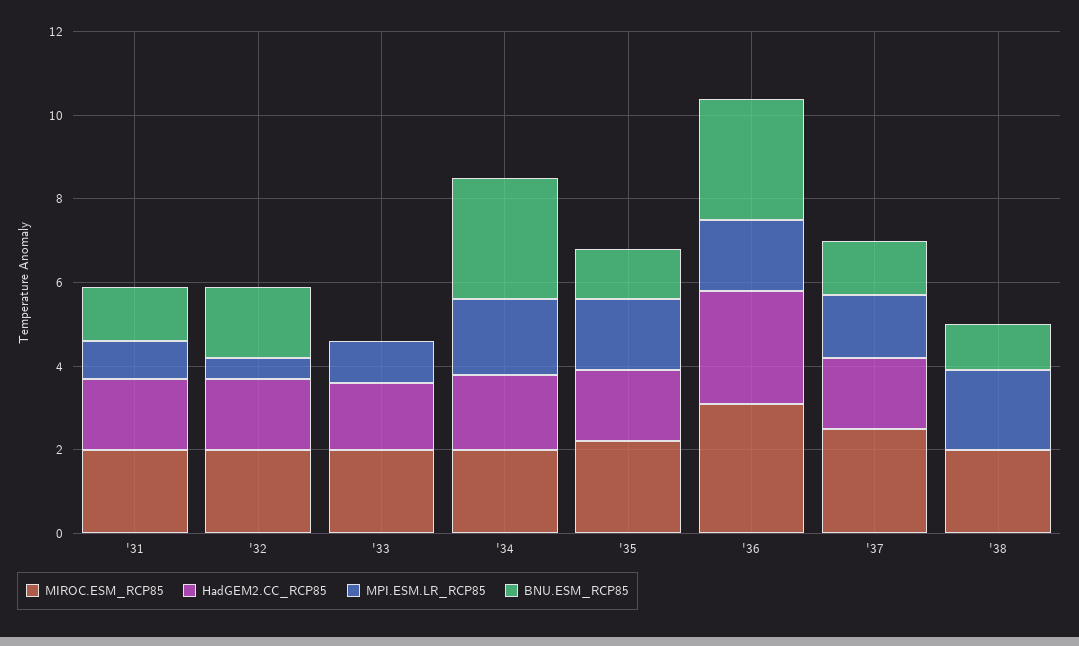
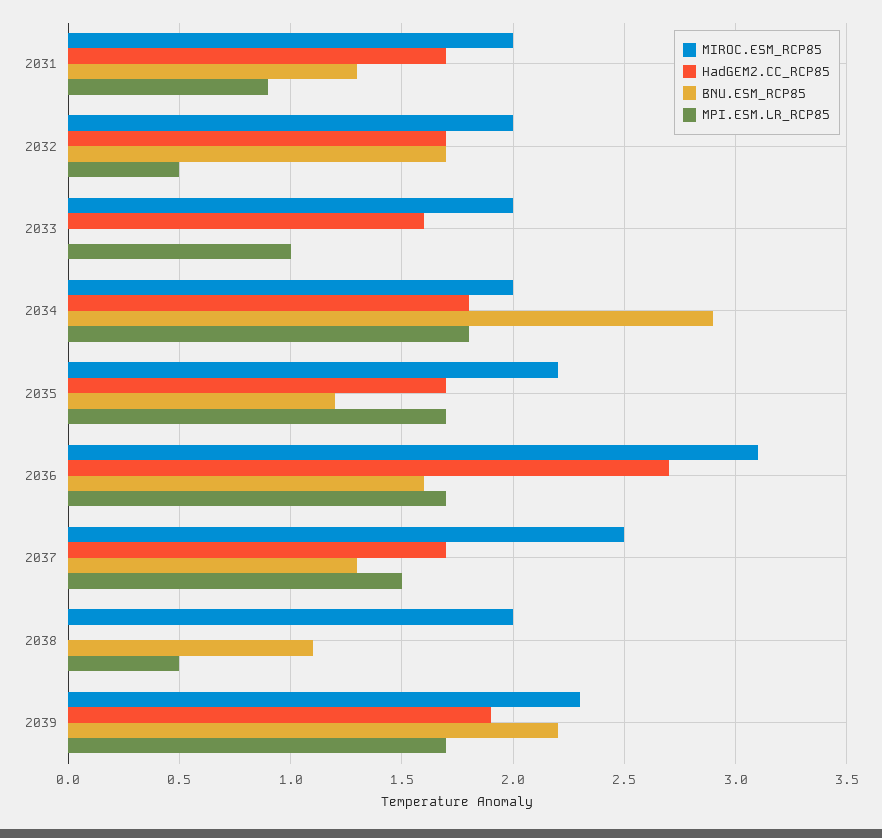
BNU.ESM_RCP85, '36: 3 -> 1.6
MPI.ESM.LR_RCP85, '38: 2 -> 0.5
MIROC.ESM_RCP85, 2039: none -> 2.3
HadGEM2.CC_RCP85, 2039: none -> 1.9
BNU.ESM_RCP85, 2039: none -> 2.2
MPI.ESM.LR_RCP85, 2039: none -> 1.7

